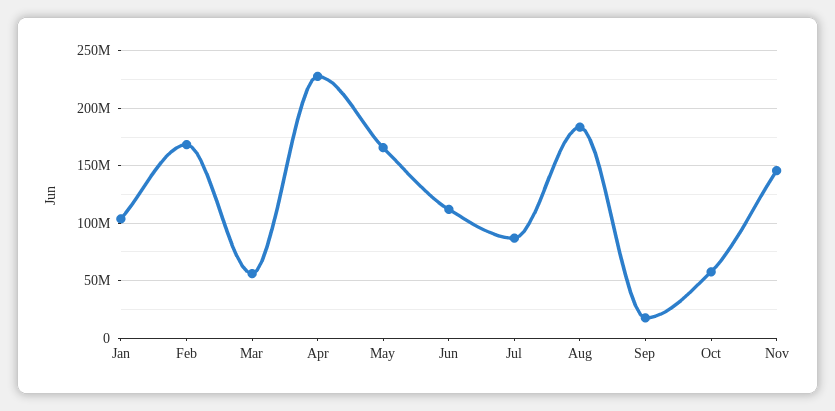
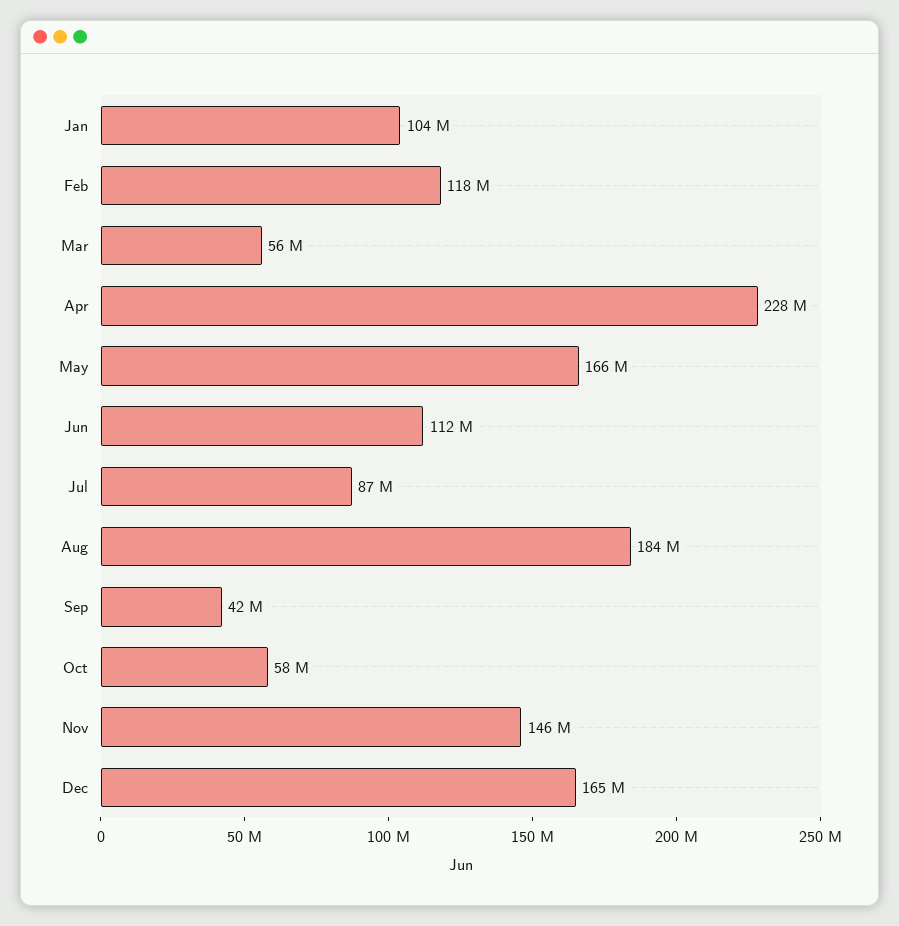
Feb: 170000000 -> 118000000
Sep: 20000000 -> 42000000
Dec: none -> 165000000

